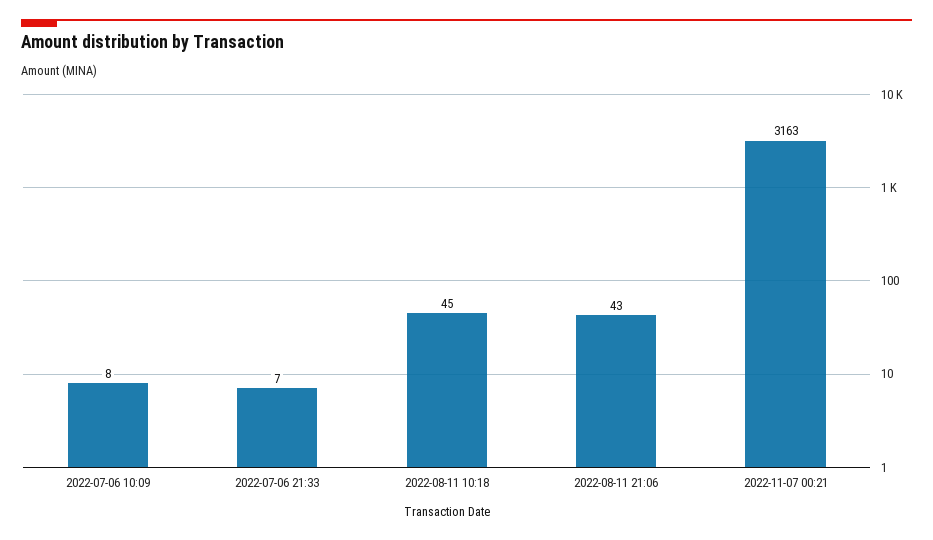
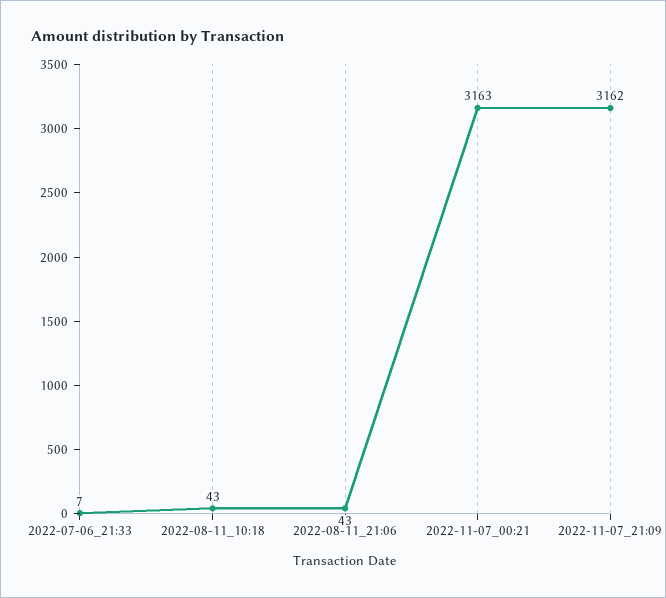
2022-07-06 10:09: 8 -> none
2022-08-11 10:18: 45 -> 43
2022-11-07_21:09: none -> 3162

